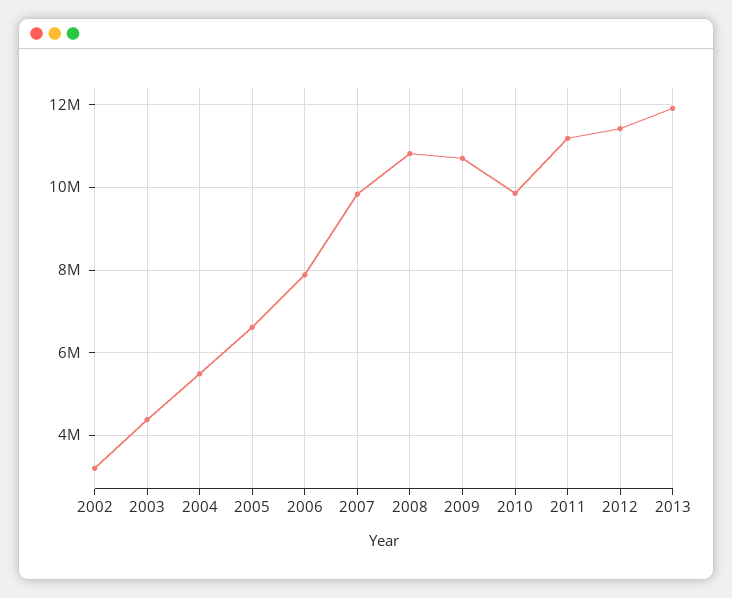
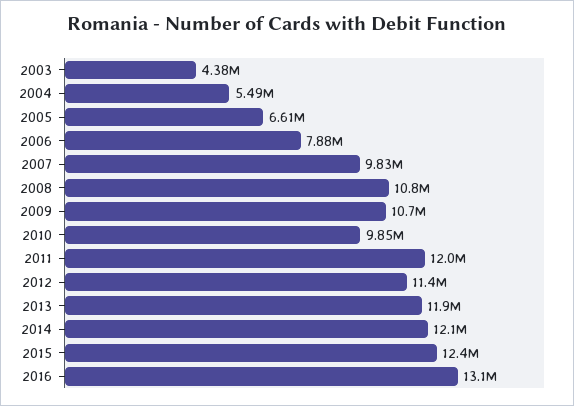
2002: 3200000 -> none
2011: 11200000 -> 12000000
2014: none -> 12100000
2015: none -> 12400000
2016: none -> 13100000

